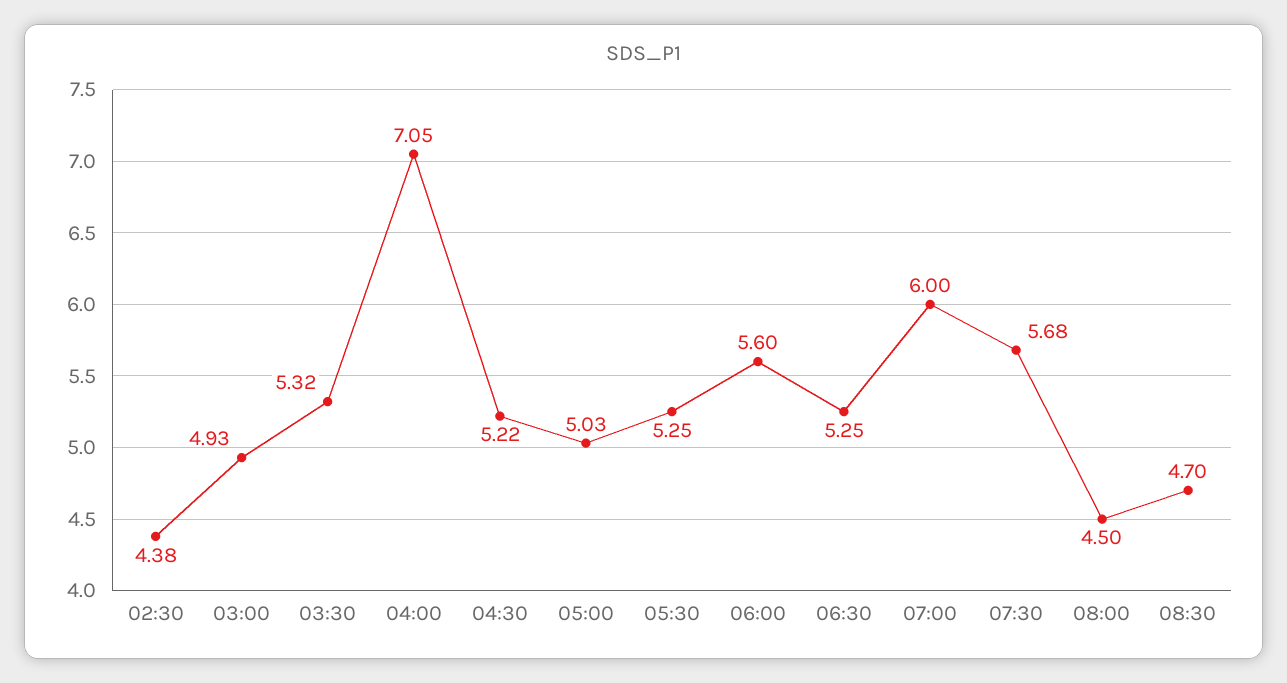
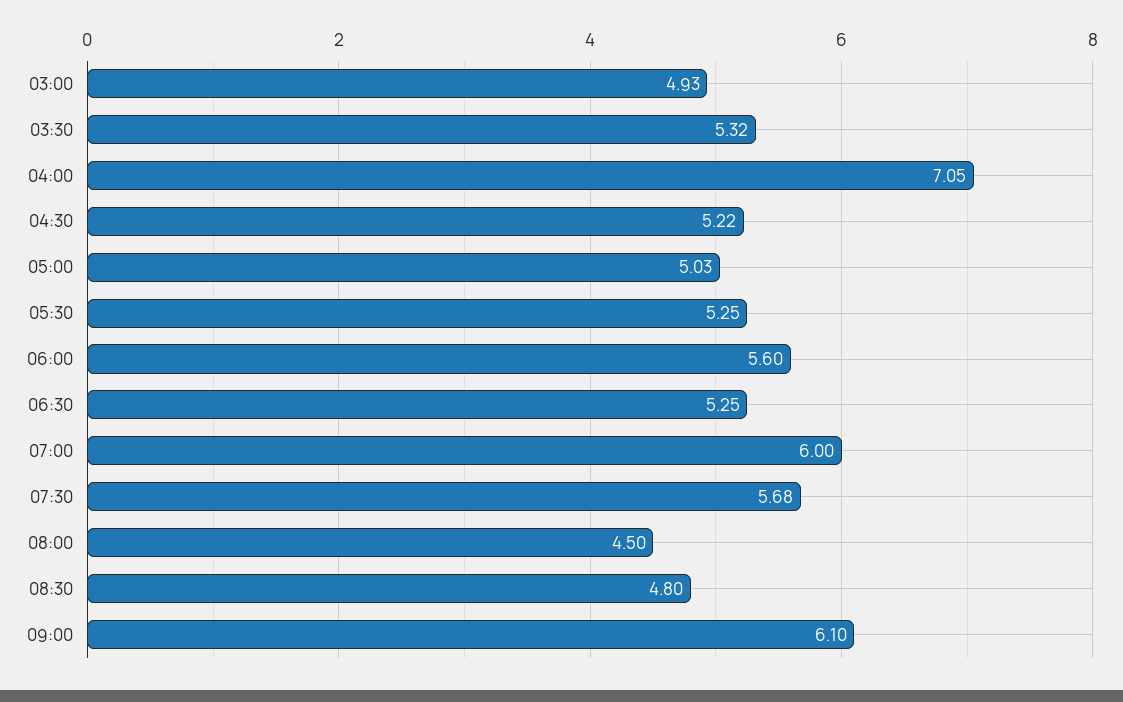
02:30: 4.38 -> none
08:30: 4.7 -> 4.8
09:00: none -> 6.1

